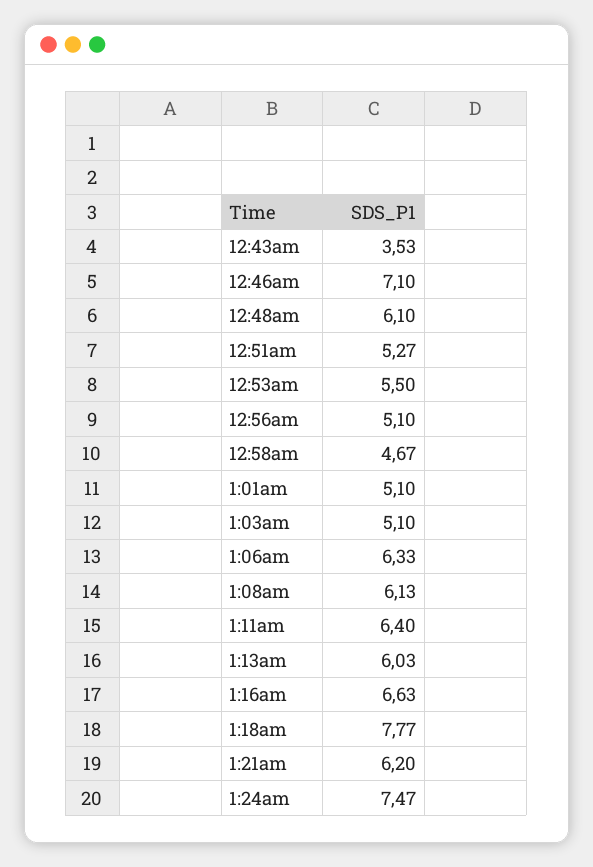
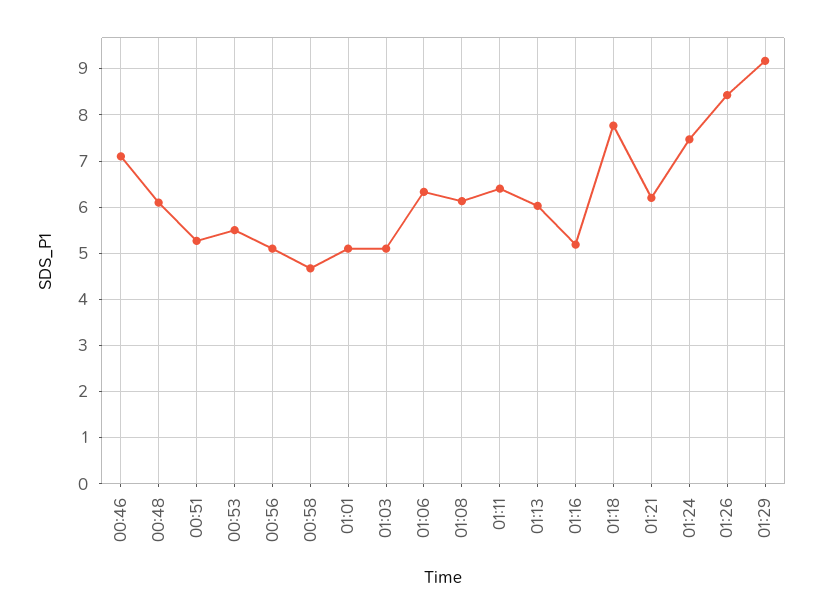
12:43am: 3.53 -> none
1:16am: 6.63 -> 5.2
01:26: none -> 8.4
01:29: none -> 9.2

